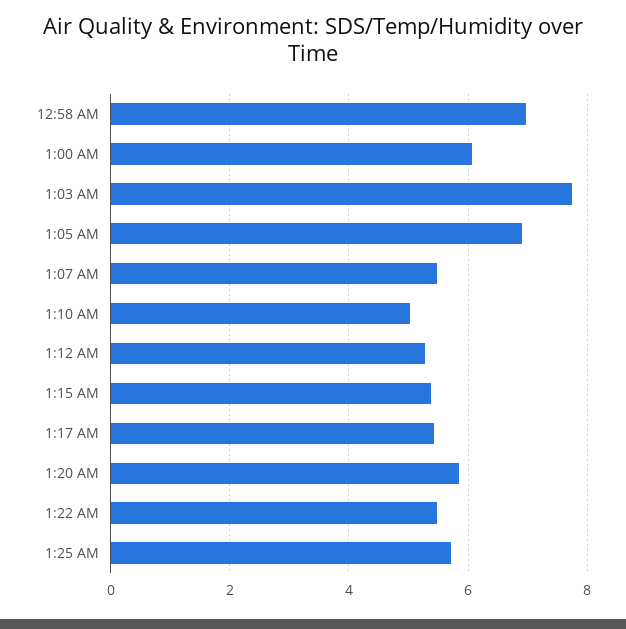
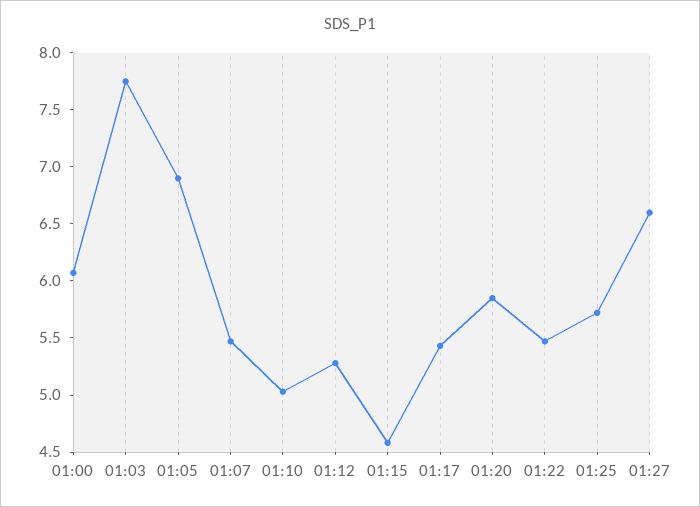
12:58 AM: 7 -> none
1:15 AM: 5.4 -> 4.6
01:27: none -> 6.6

